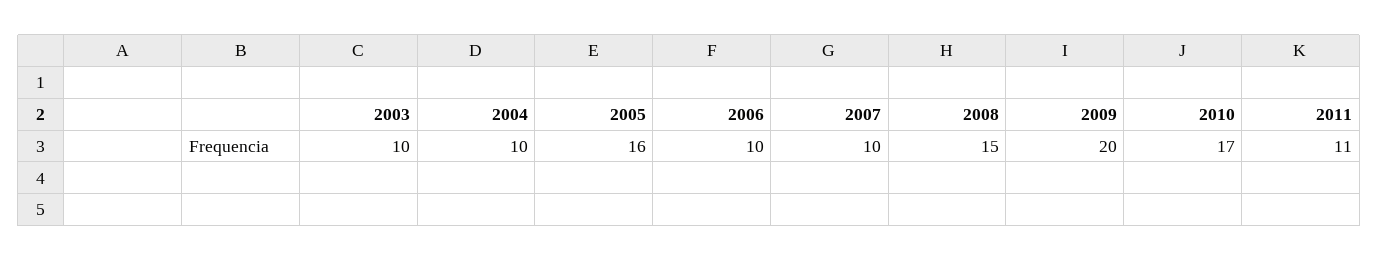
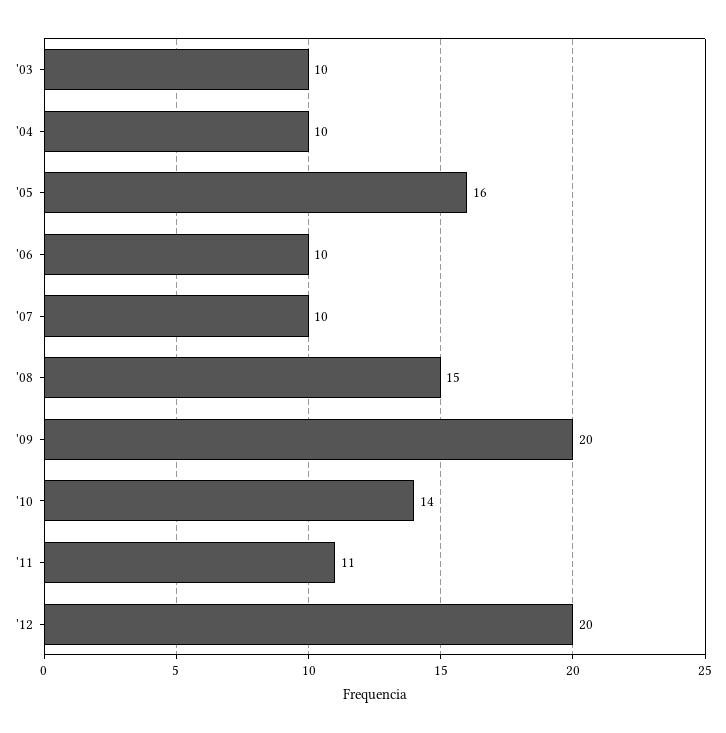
2010: 17 -> 14
'12: none -> 20

